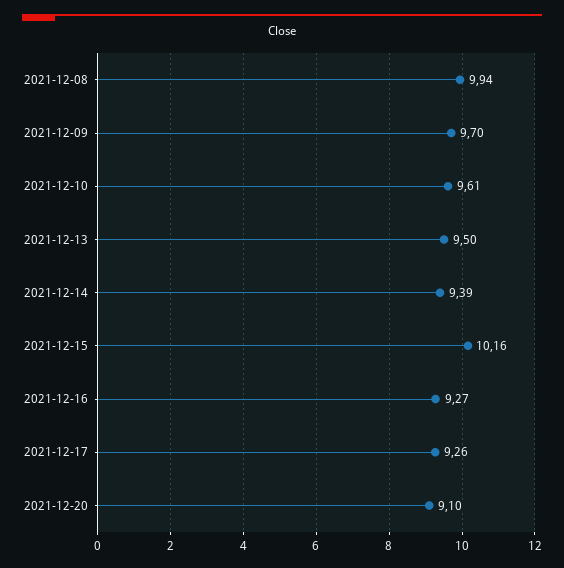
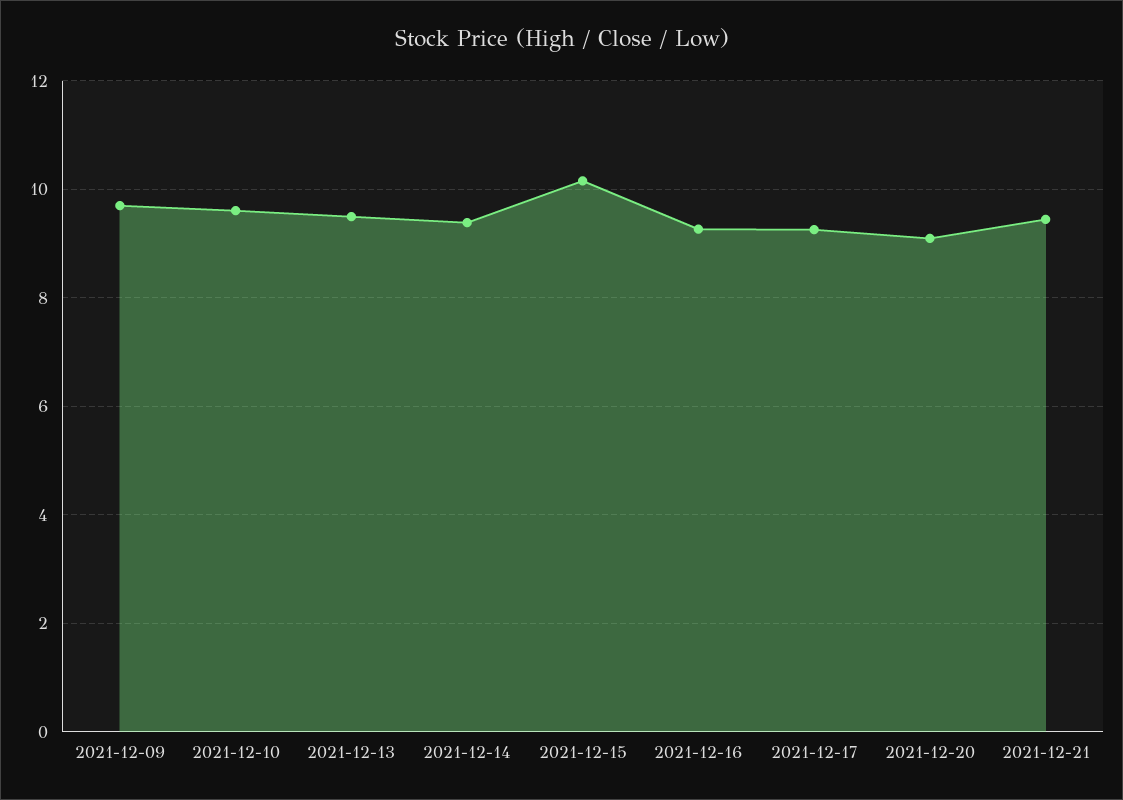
2021-12-08: 9.94 -> none
2021-12-21: none -> 9.4

